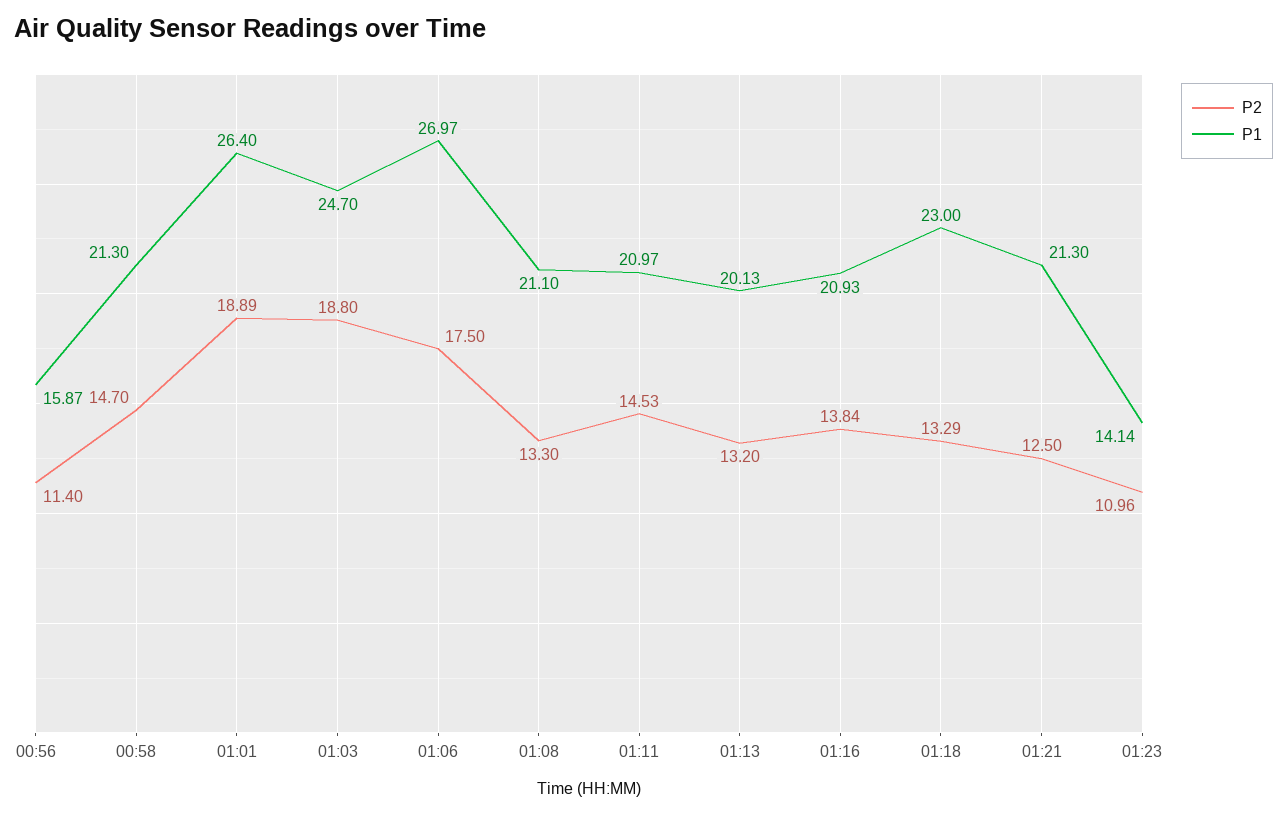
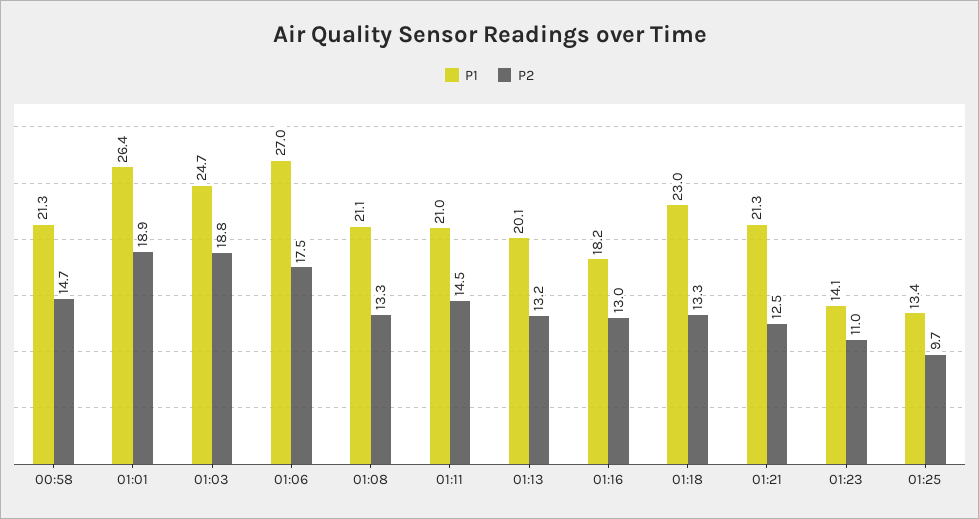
P2, 00:56: 11.4 -> none
P1, 00:56: 15.87 -> none
P2, 01:16: 13.84 -> 13
P1, 01:16: 20.93 -> 18.2
P1, 01:25: none -> 13.4
P2, 01:25: none -> 9.7

